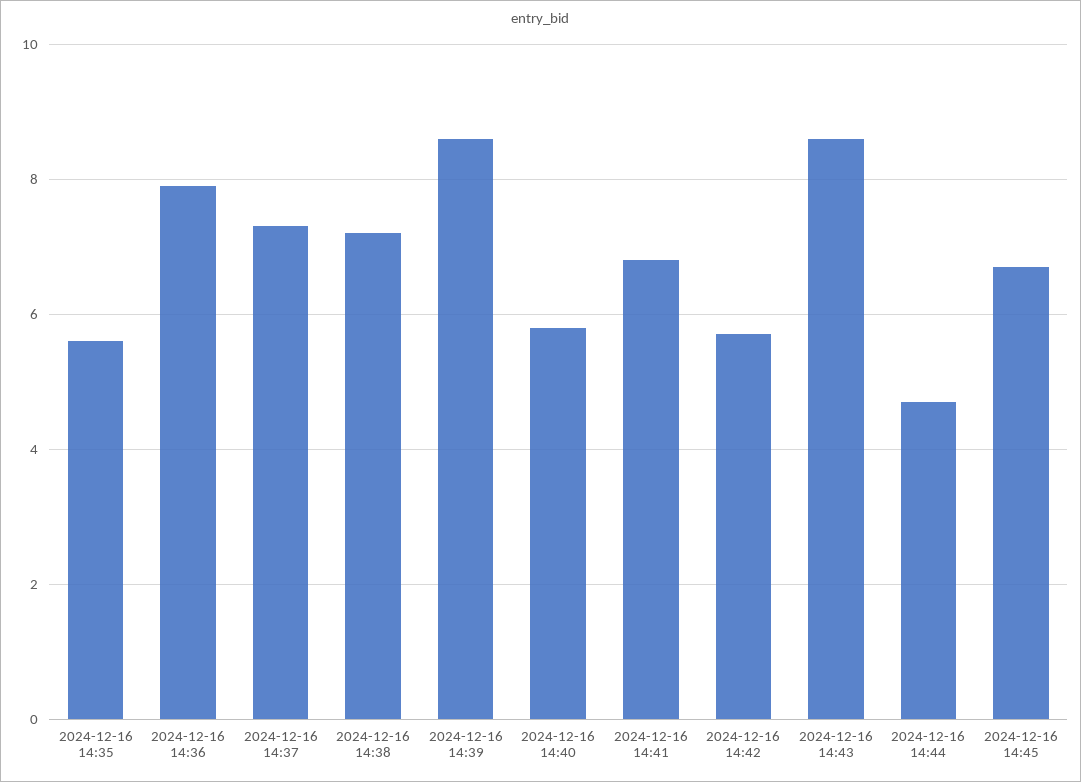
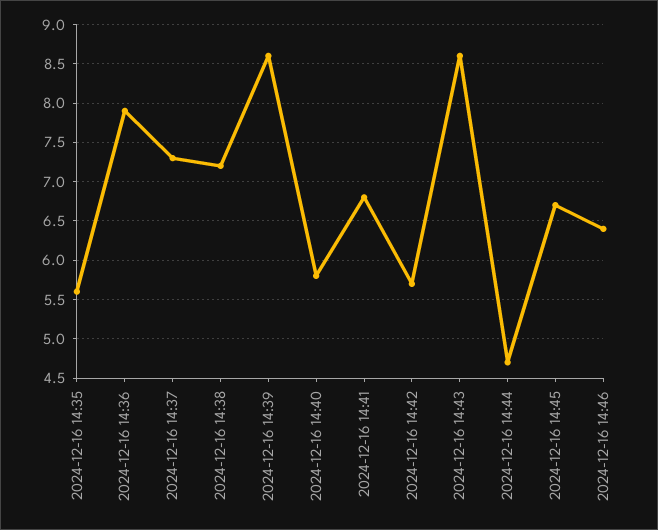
2024-12-16 14:46: none -> 6.4

